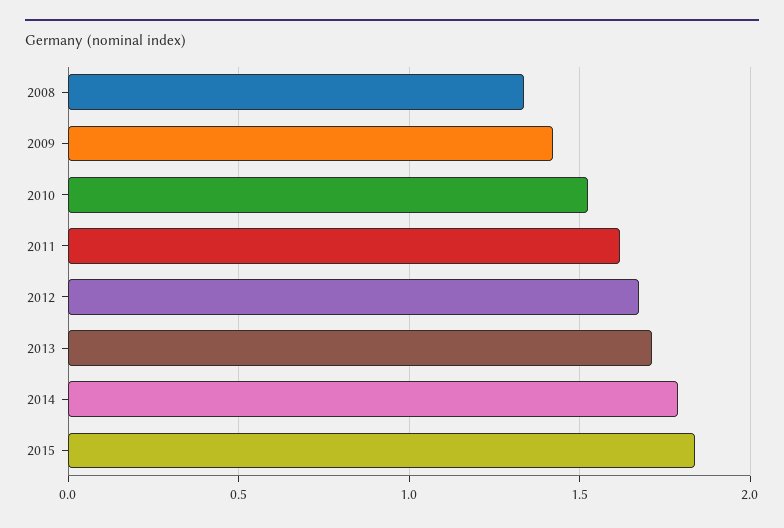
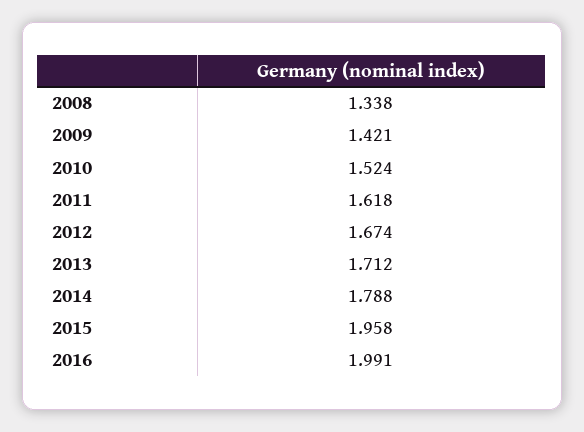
2015: 1.85 -> 1.958
2016: none -> 1.991

